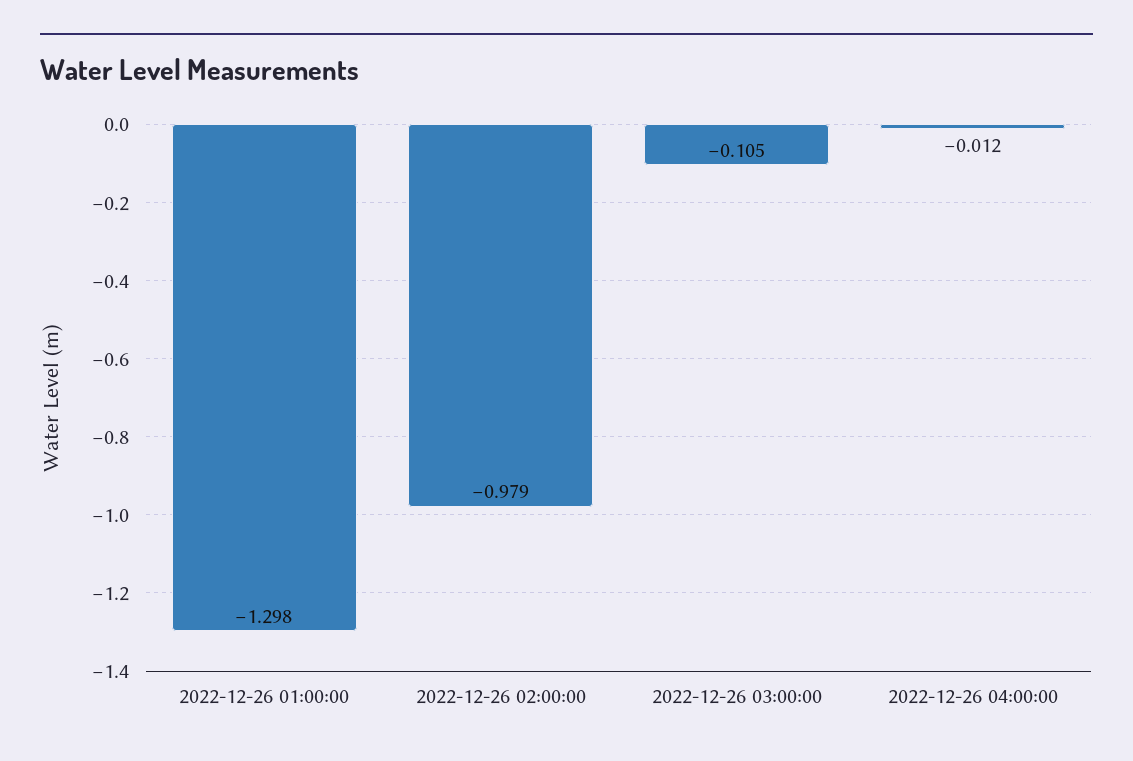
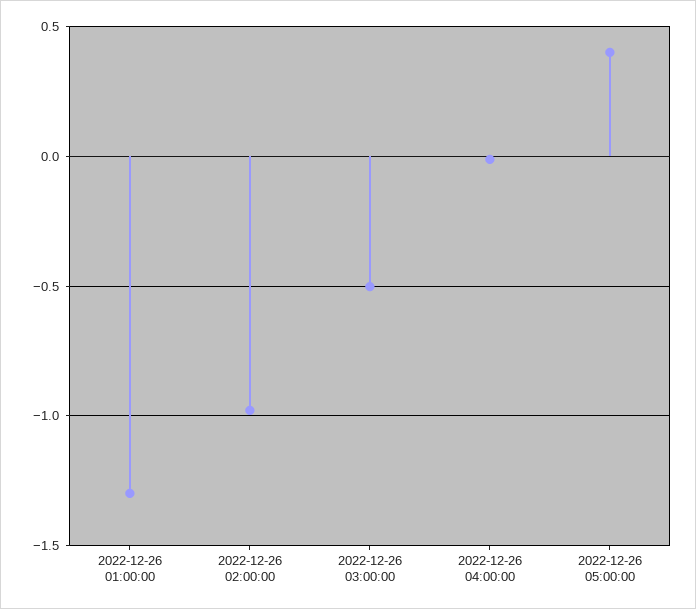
2022-12-26 03:00:00: -0.105 -> -0.5
2022-12-26 05:00:00: none -> 0.4

